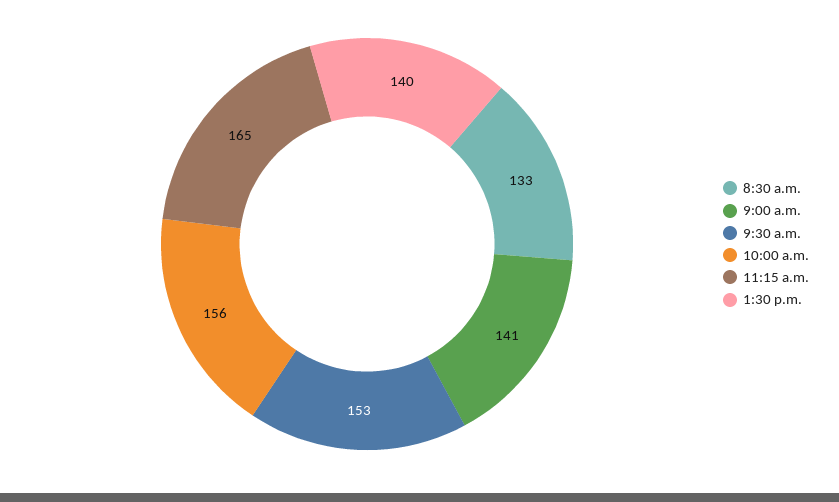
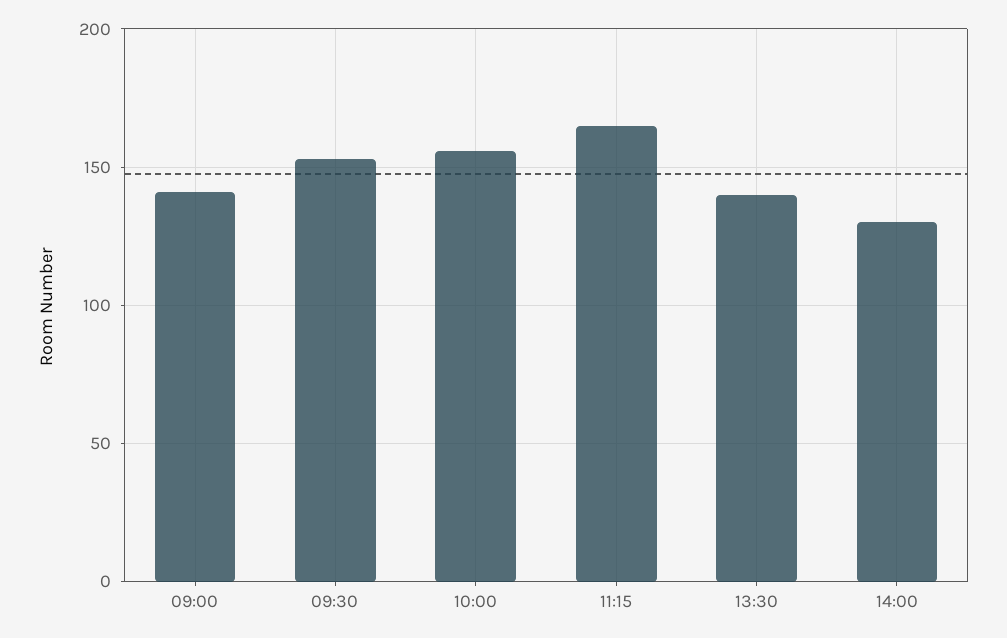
8:30 a.m.: 133 -> none
14:00: none -> 130

